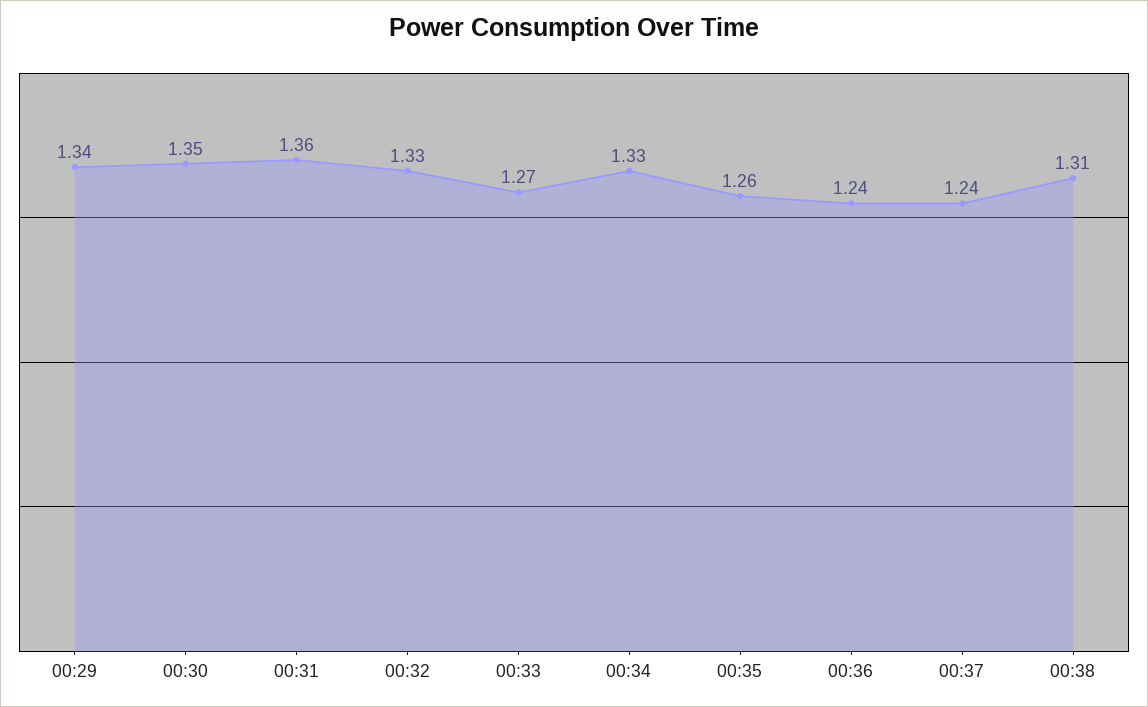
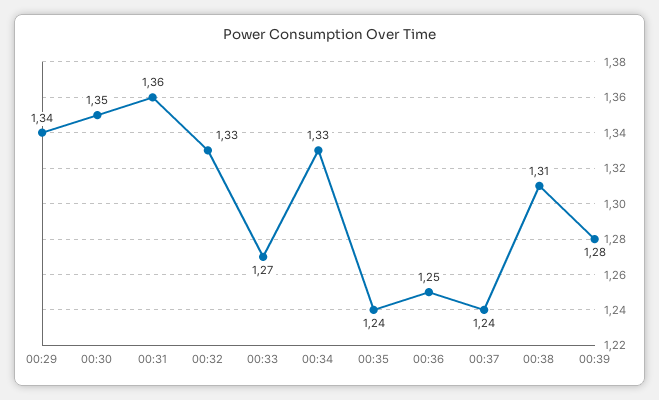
00:35: 1.26 -> 1.24
00:36: 1.24 -> 1.25
00:39: none -> 1.28

